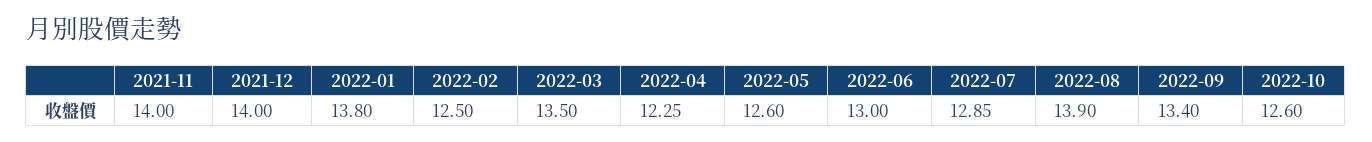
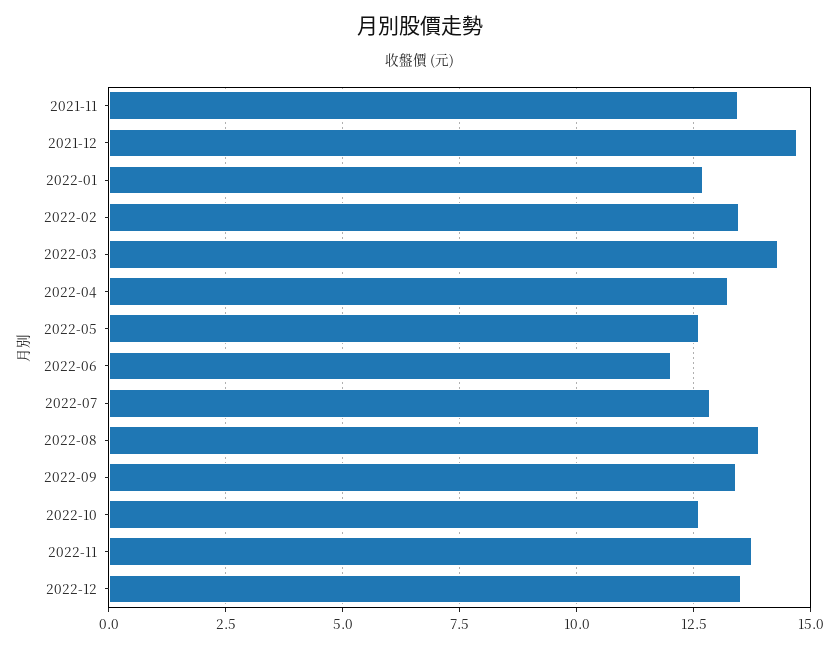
2021-11: 14 -> 13.5
2021-12: 14 -> 14.75
2022-01: 13.8 -> 12.75
2022-02: 12.5 -> 13.5
2022-03: 13.5 -> 14.25
2022-04: 12.25 -> 13.25
2022-06: 13 -> 12
2022-11: none -> 13.75
2022-12: none -> 13.5

